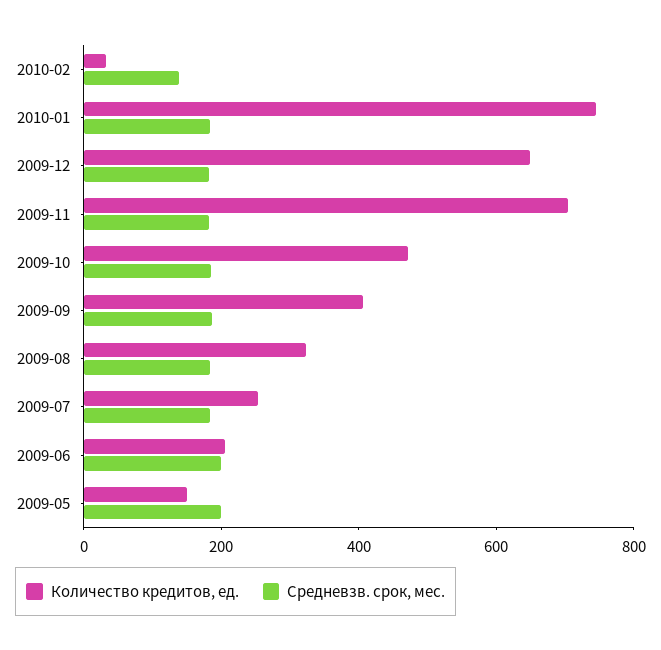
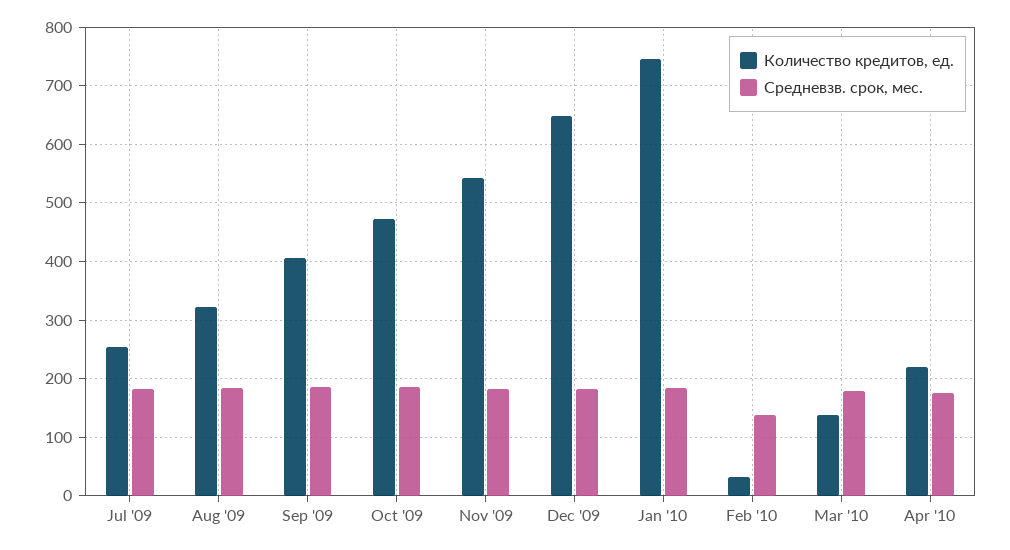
Количество кредитов, ед., 2009-11: 700 -> 540
Количество кредитов, ед., 2009-06: 200 -> none
Средневзв. срок, мес., 2009-06: 200 -> none
Количество кредитов, ед., 2009-05: 150 -> none
Средневзв. срок, мес., 2009-05: 200 -> none
Количество кредитов, ед., Mar '10: none -> 140
Средневзв. срок, мес., Mar '10: none -> 180
Количество кредитов, ед., Apr '10: none -> 220
Средневзв. срок, мес., Apr '10: none -> 180

